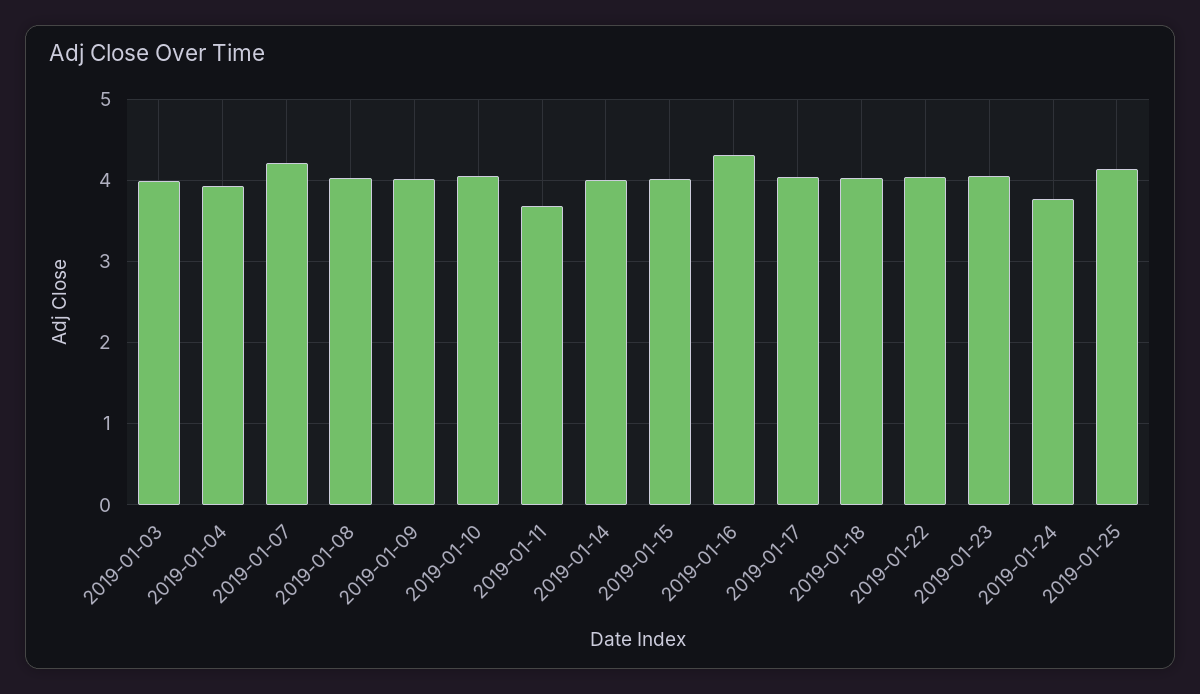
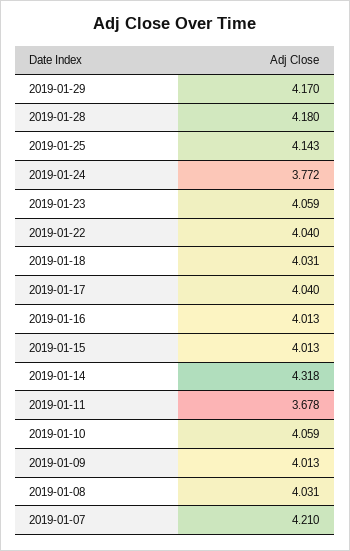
2019-01-03: 4 -> none
2019-01-04: 3.9 -> none
2019-01-14: 4 -> 4.318
2019-01-16: 4.3 -> 4.013
2019-01-29: none -> 4.17
2019-01-28: none -> 4.18

